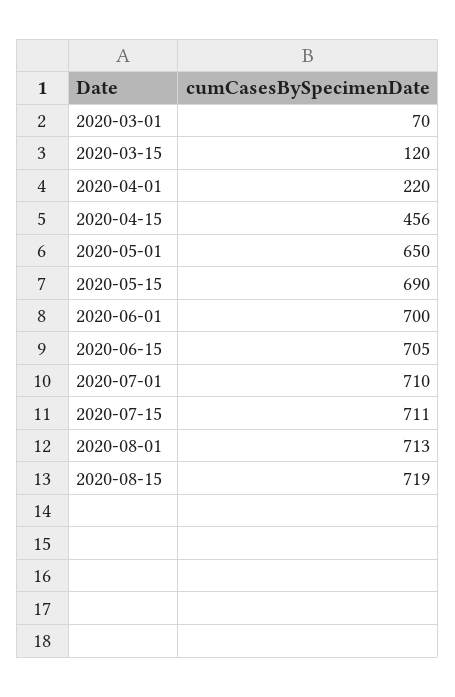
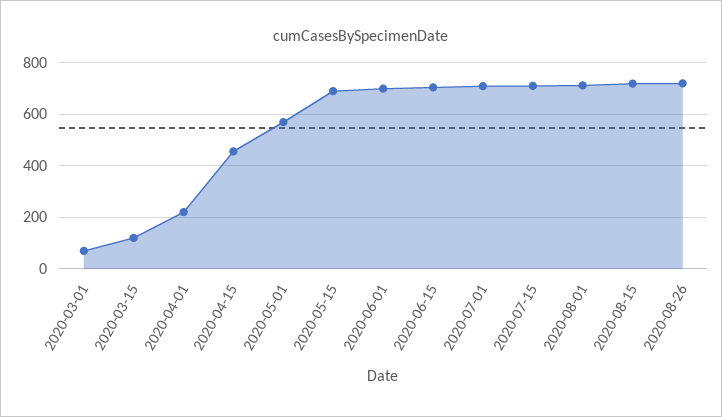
2020-05-01: 650 -> 575
2020-08-26: none -> 725

